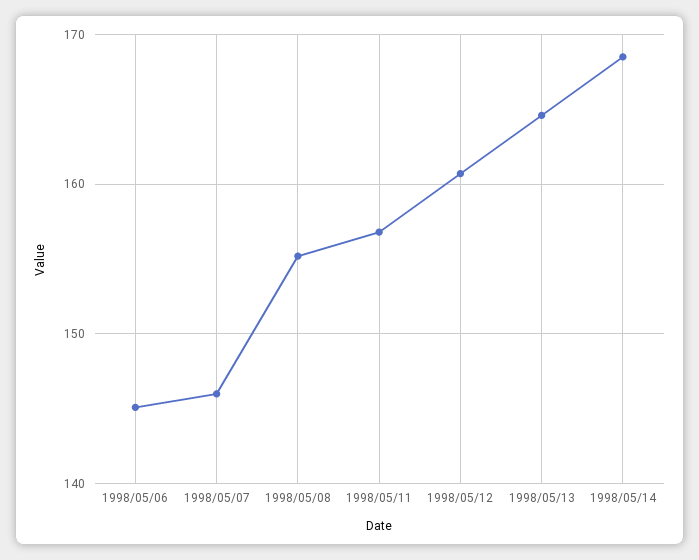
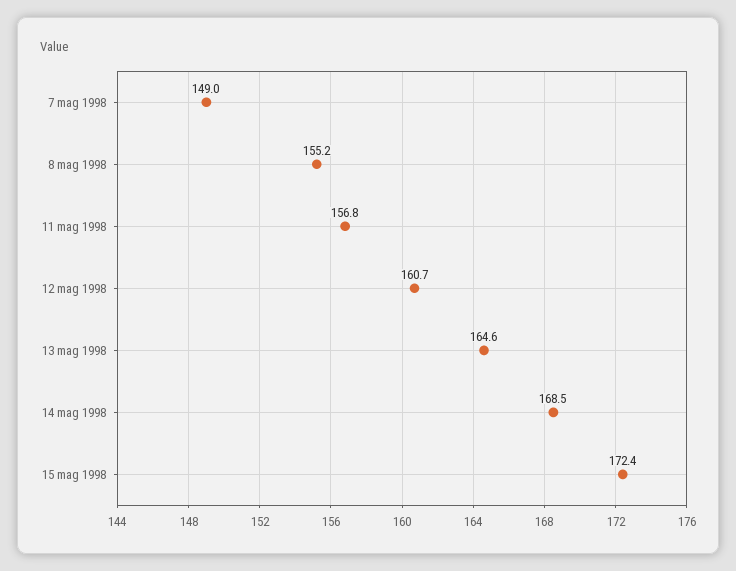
1998/05/06: 145 -> none
1998/05/07: 146 -> 149
15 mag 1998: none -> 172.4

